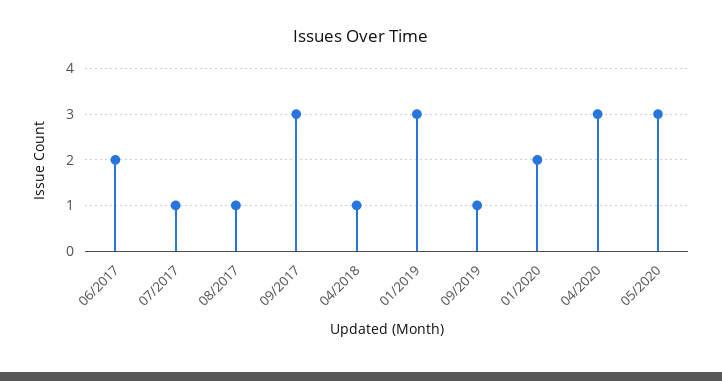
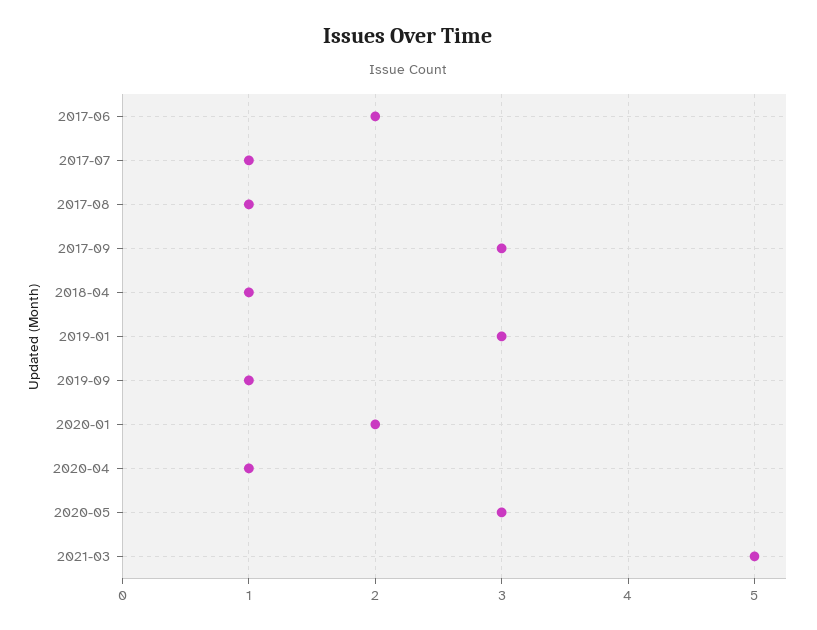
04/2020: 3 -> 1
2021-03: none -> 5

